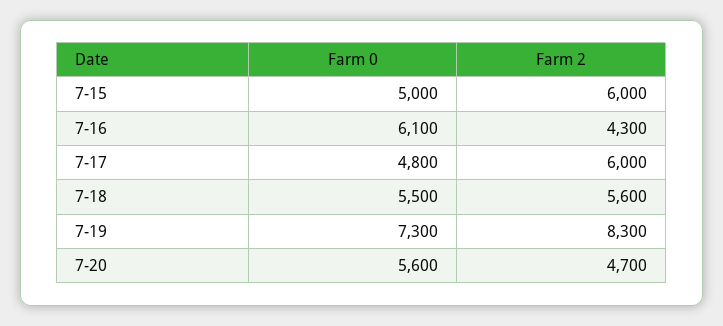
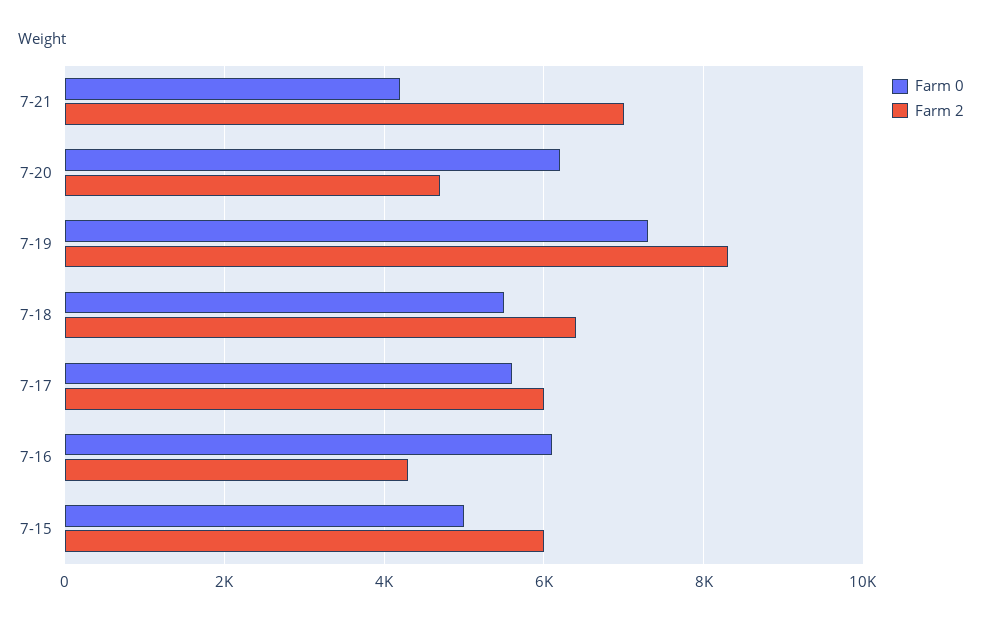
Farm 0, 7-17: 4800 -> 5600
Farm 2, 7-18: 5600 -> 6400
Farm 0, 7-20: 5600 -> 6200
Farm 0, 7-21: none -> 4200
Farm 2, 7-21: none -> 7000

